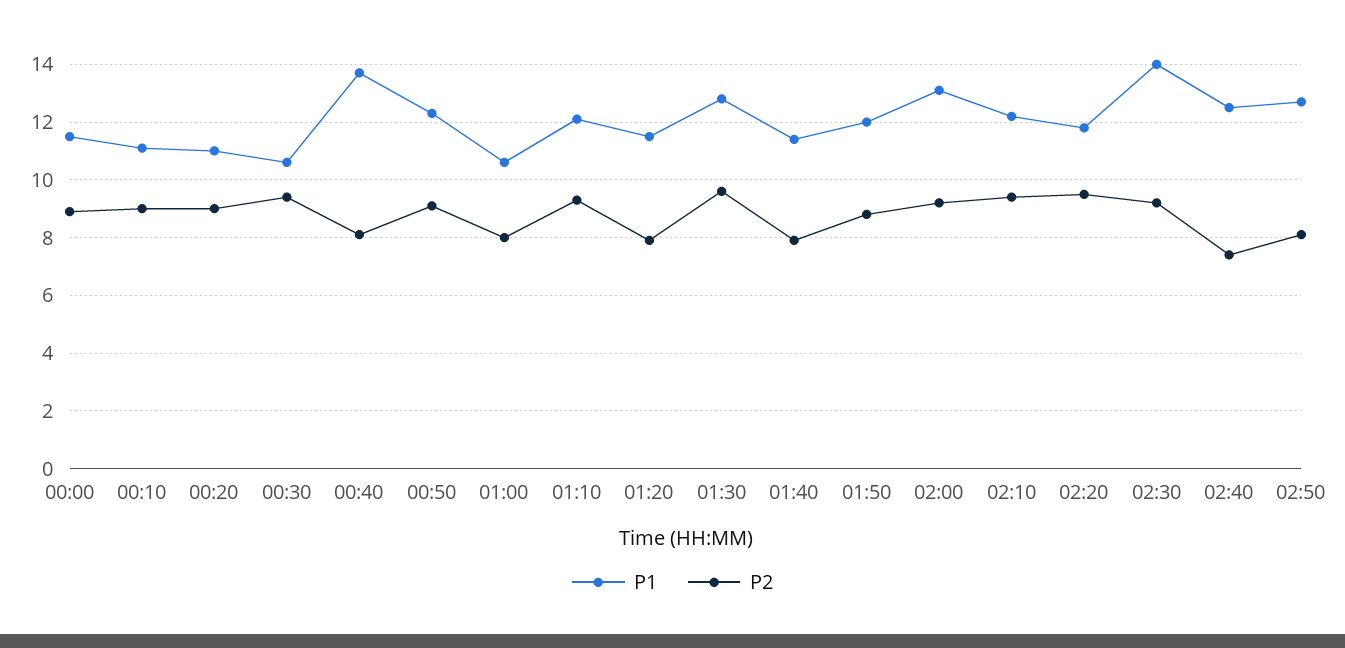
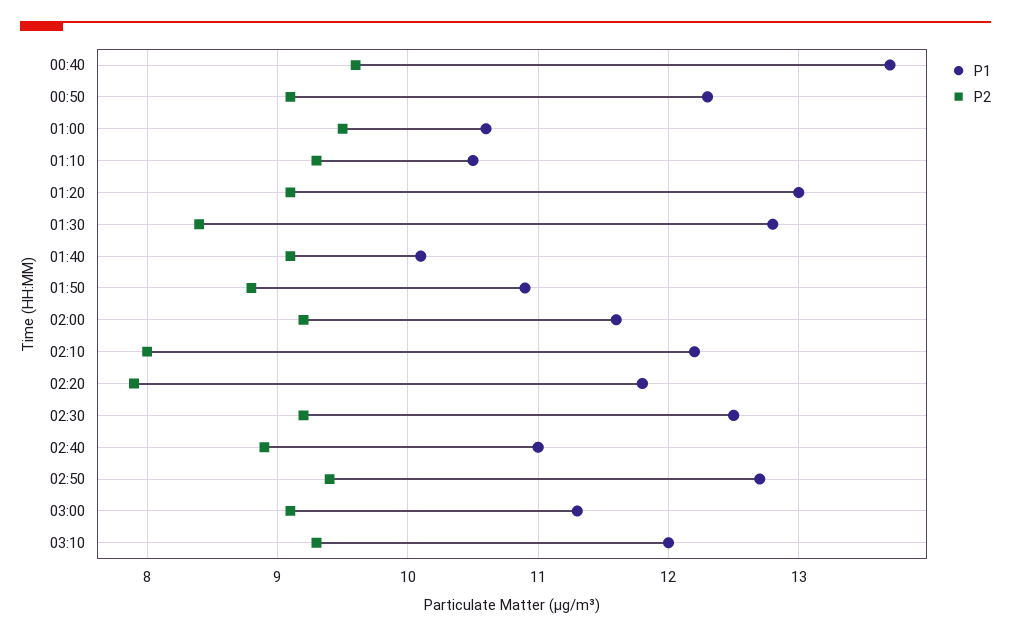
P1, 00:00: 11.5 -> none
P2, 00:00: 9 -> none
P1, 00:10: 11 -> none
P2, 00:10: 9 -> none
P1, 00:20: 11 -> none
P2, 00:20: 9 -> none
P1, 00:30: 10.5 -> none
P2, 00:30: 9.5 -> none
P2, 00:40: 8 -> 9.6
P2, 01:00: 8 -> 9.5
P1, 01:10: 12 -> 10.5
P1, 01:20: 11.5 -> 13
P2, 01:20: 8 -> 9.1
P2, 01:30: 9.5 -> 8.4
P1, 01:40: 11.5 -> 10.1
P2, 01:40: 8 -> 9.1
P1, 01:50: 12 -> 10.9
P1, 02:00: 13 -> 11.6
P2, 02:10: 9.5 -> 8
P2, 02:20: 9.5 -> 7.9
P1, 02:30: 14 -> 12.5
P1, 02:40: 12.5 -> 11
P2, 02:40: 7.5 -> 8.9
P2, 02:50: 8 -> 9.4
P1, 03:00: none -> 11.3
P2, 03:00: none -> 9.1
P1, 03:10: none -> 12
P2, 03:10: none -> 9.3

